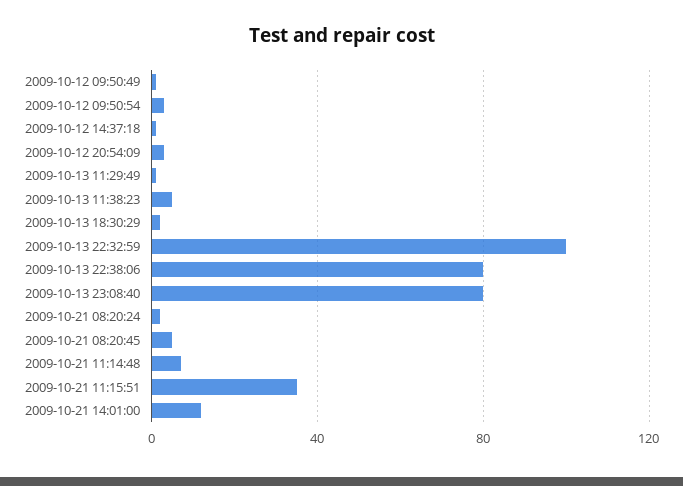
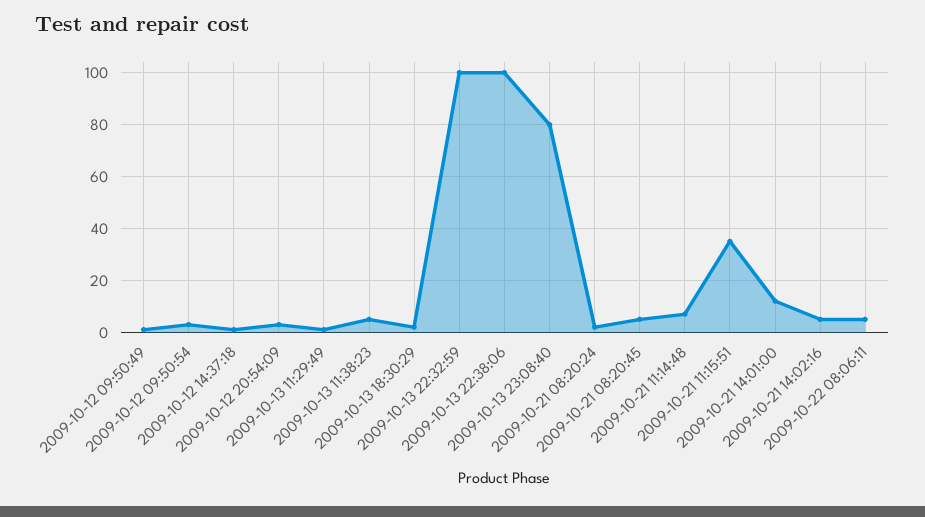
2009-10-13 22:38:06: 80 -> 100
2009-10-21 14:02:16: none -> 5
2009-10-22 08:06:11: none -> 5

